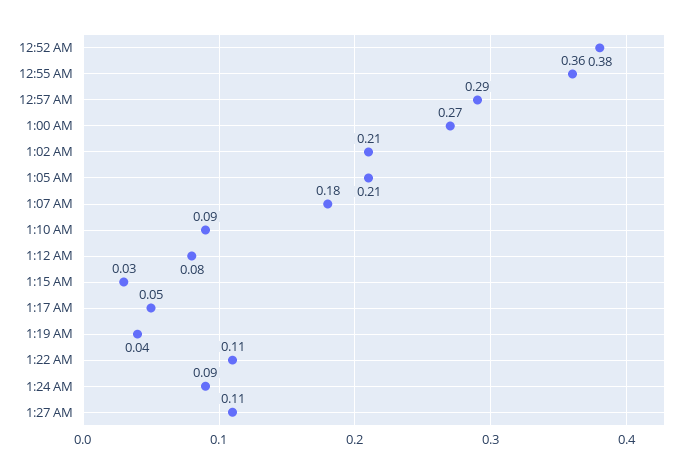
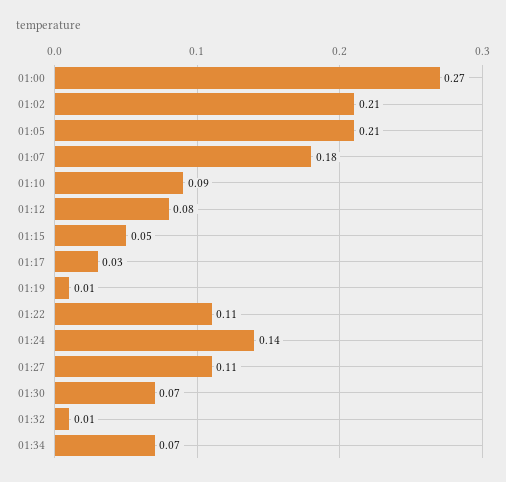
12:52 AM: 0.38 -> none
12:55 AM: 0.36 -> none
12:57 AM: 0.29 -> none
1:15 AM: 0.03 -> 0.05
1:17 AM: 0.05 -> 0.03
1:19 AM: 0.04 -> 0.01
1:24 AM: 0.09 -> 0.14
01:30: none -> 0.07
01:32: none -> 0.01
01:34: none -> 0.07

